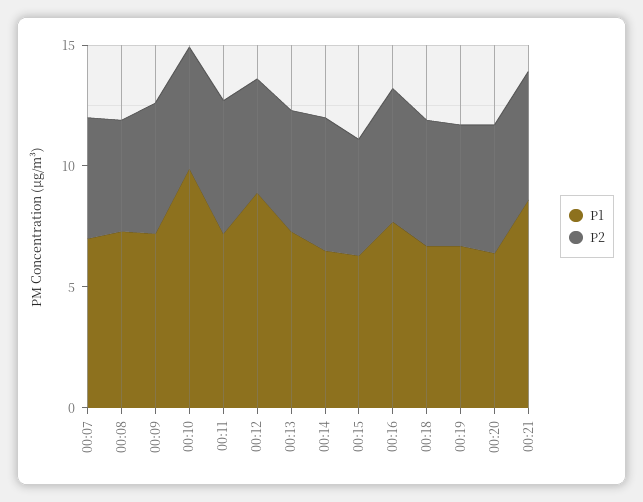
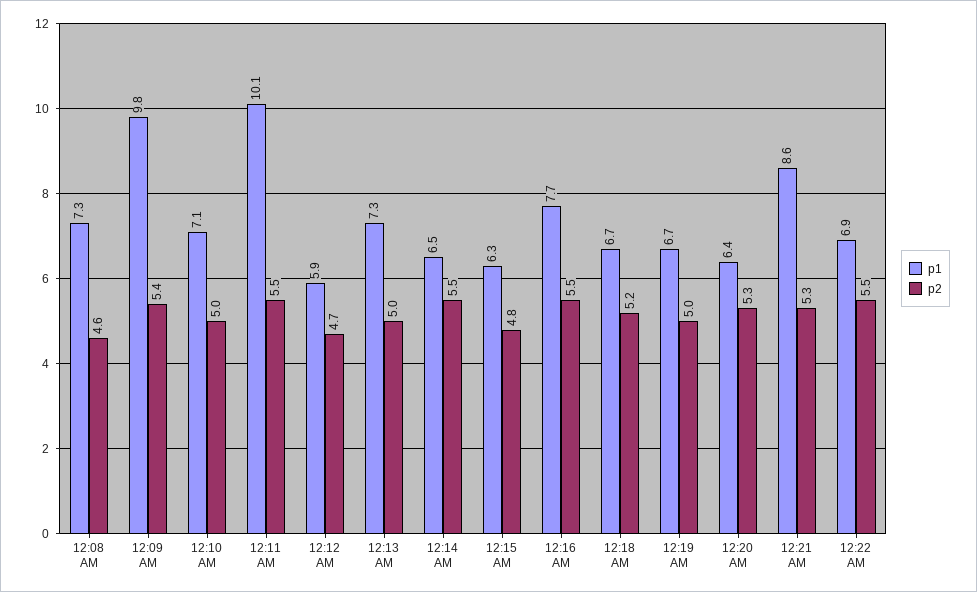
P1, 00:07: 7 -> none
P2, 00:07: 5 -> none
P1, 00:09: 7 -> 9.8
P1, 00:10: 10 -> 7.1
P1, 00:11: 7 -> 10.1
P1, 00:12: 9 -> 5.9
P1, 12:22 AM: none -> 6.9
P2, 12:22 AM: none -> 5.5

